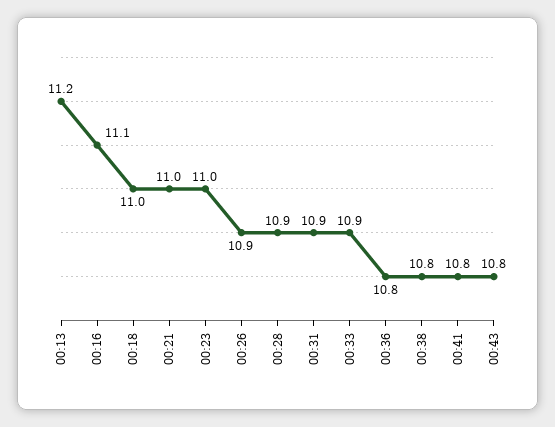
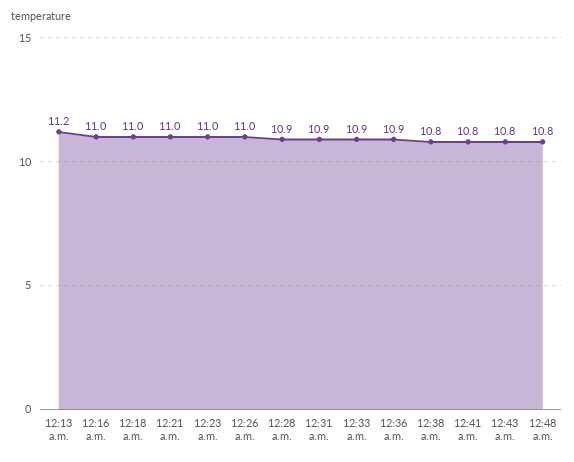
00:16: 11.1 -> 11
00:26: 10.9 -> 11
00:36: 10.8 -> 10.9
12:48 a.m.: none -> 10.8

